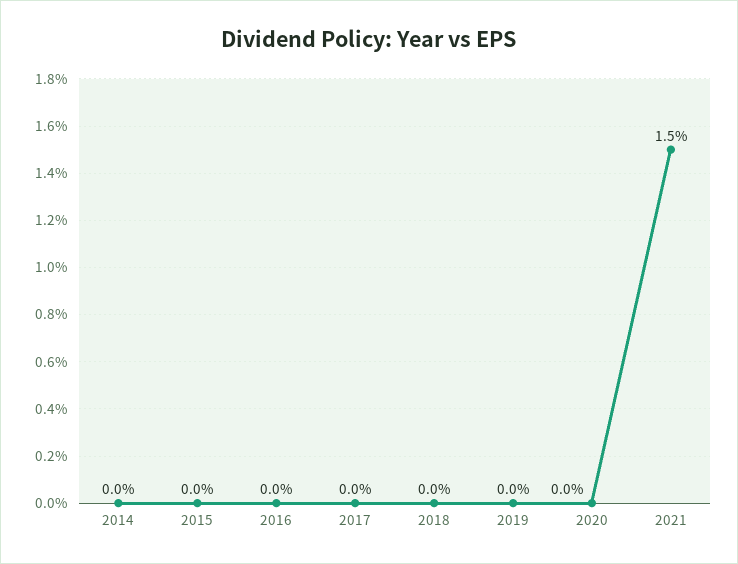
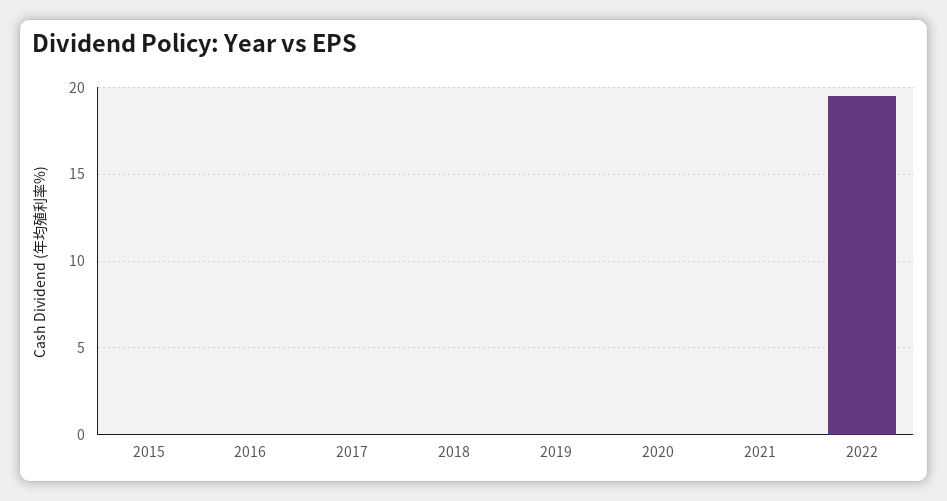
2014: 0 -> none
2021: 1.5 -> 0
2022: none -> 19.5

